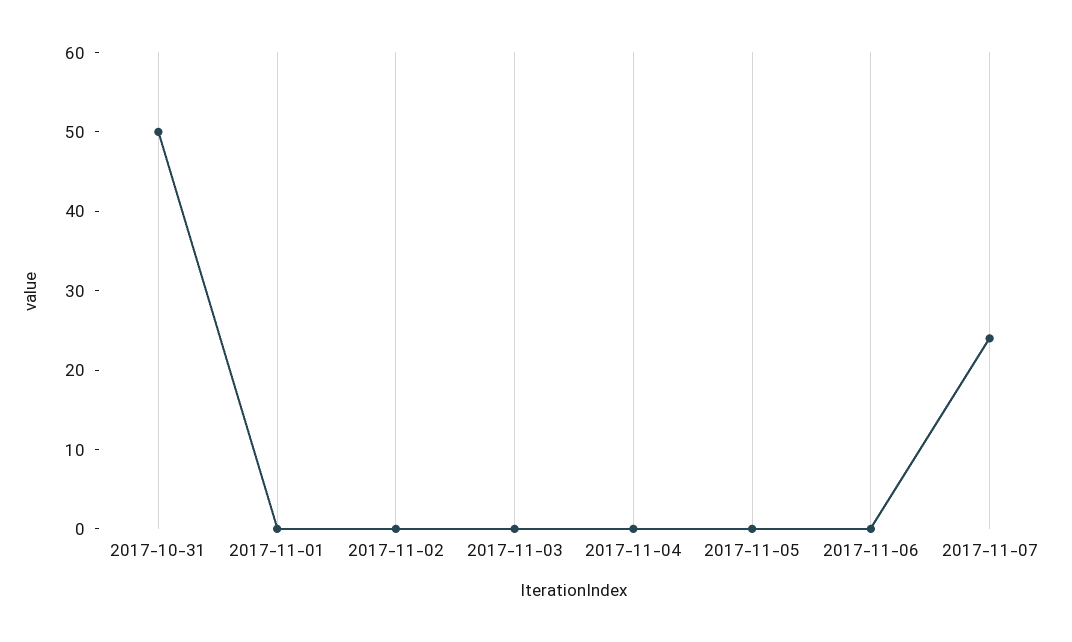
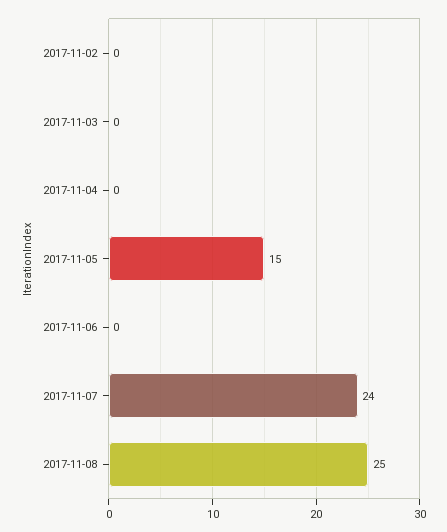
2017-10-31: 50 -> none
2017-11-01: 0 -> none
2017-11-05: 0 -> 15
2017-11-08: none -> 25

